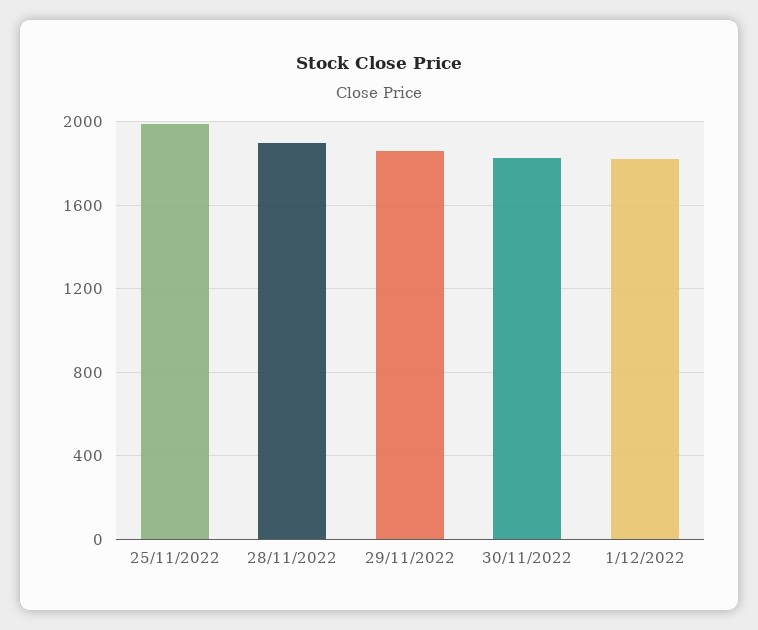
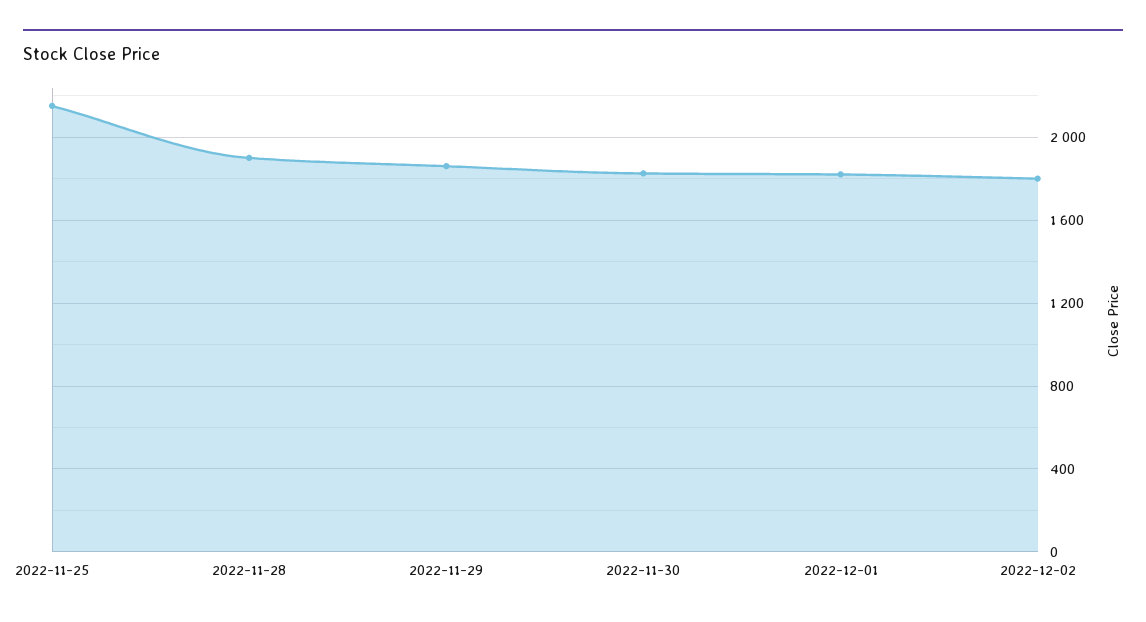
25/11/2022: 2000 -> 2150
2022-12-02: none -> 1800

